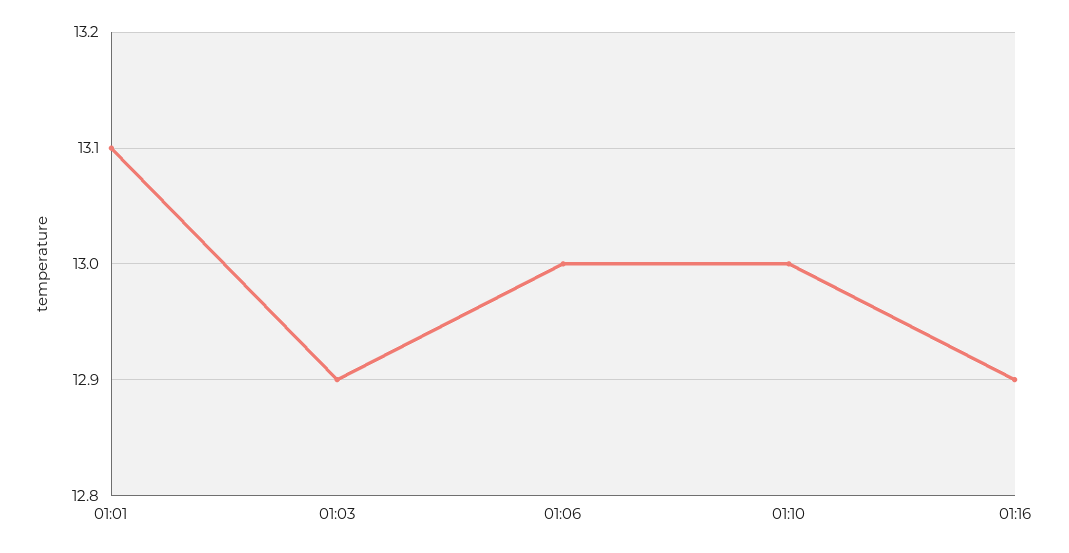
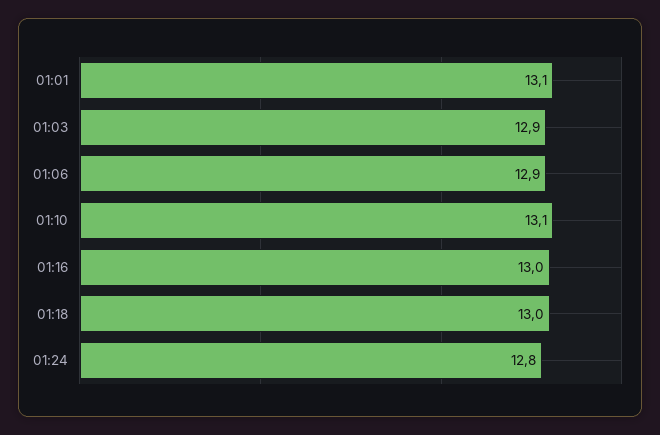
01:06: 13 -> 12.9
01:10: 13 -> 13.1
01:16: 12.9 -> 13
01:18: none -> 13
01:24: none -> 12.8

